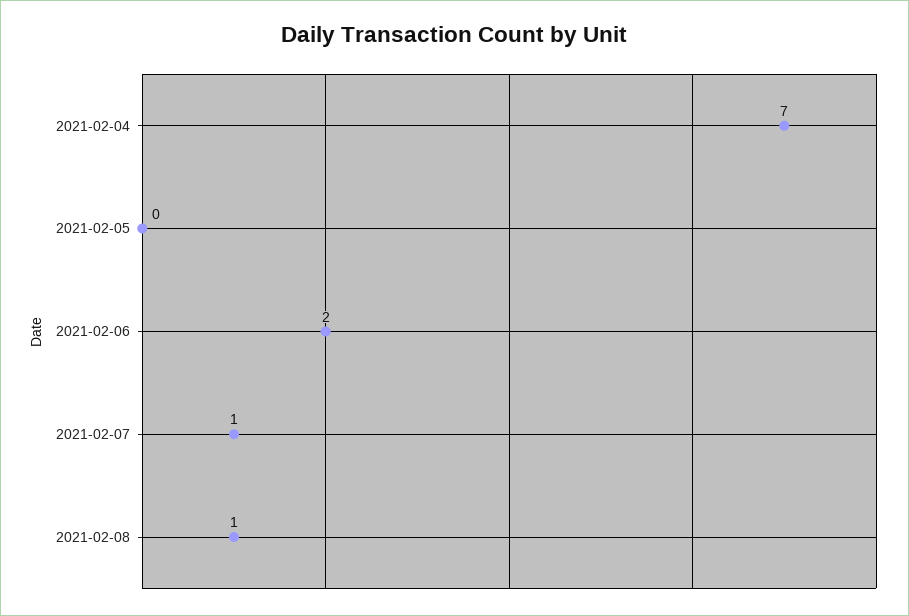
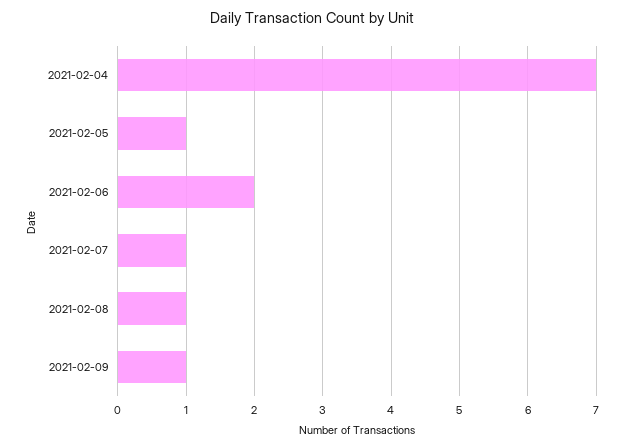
2021-02-05: 0 -> 1
2021-02-09: none -> 1

